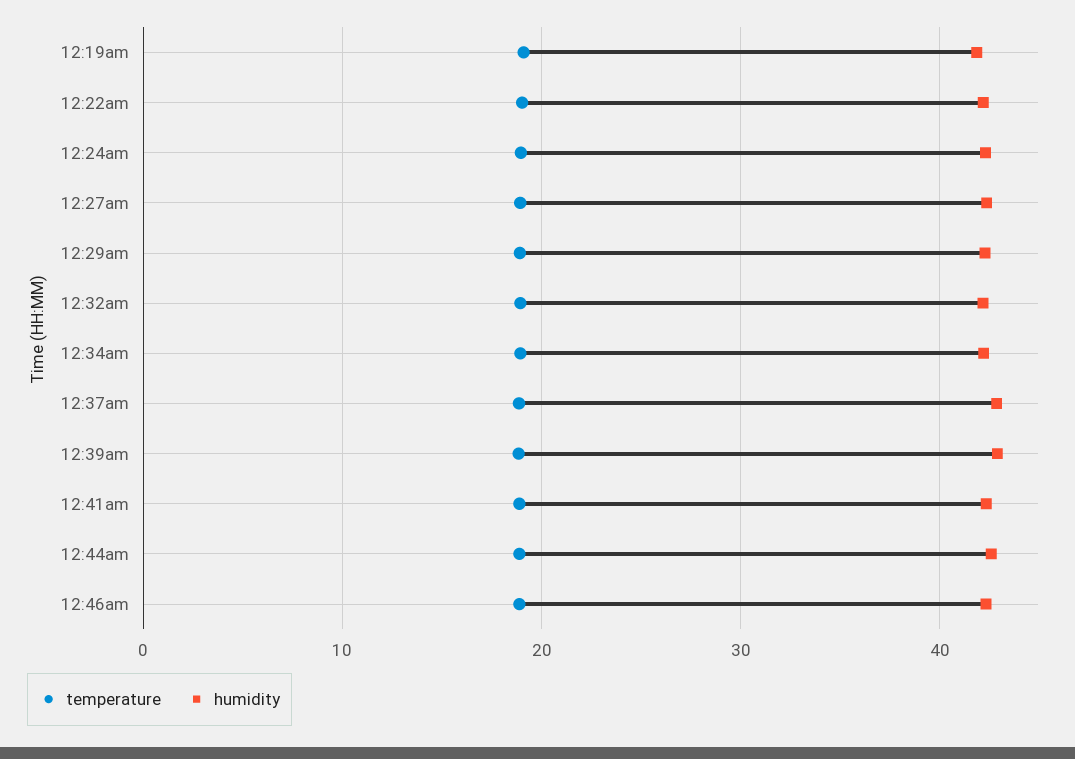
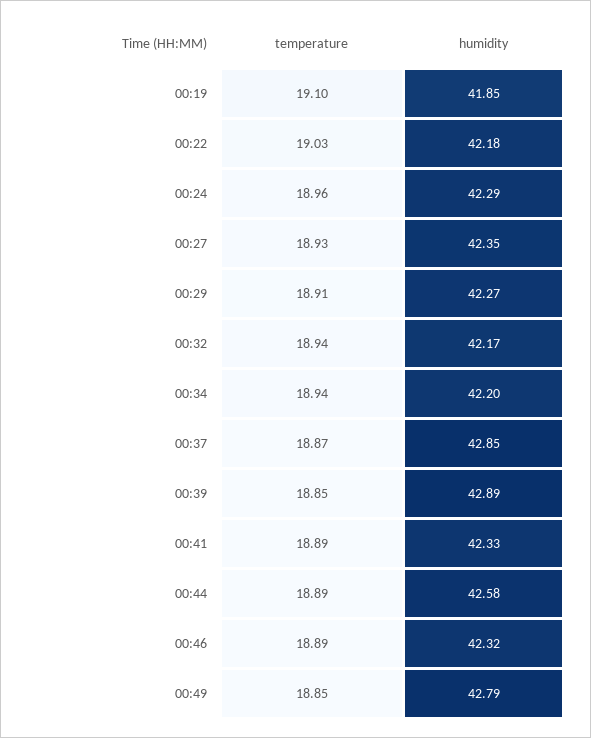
temperature, 00:49: none -> 18.85
humidity, 00:49: none -> 42.79

